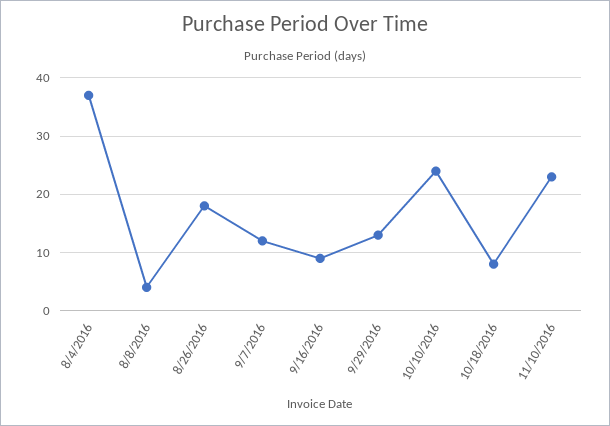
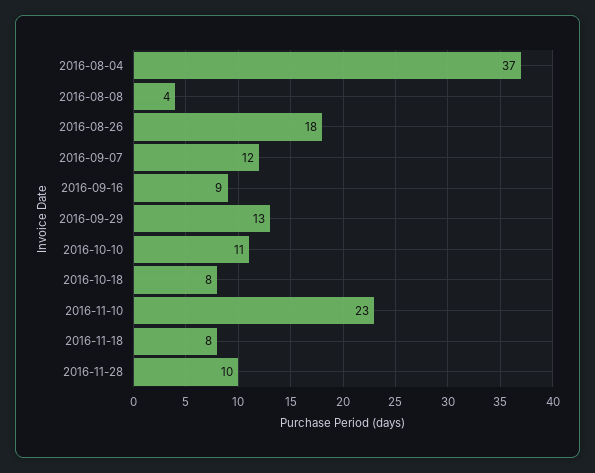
10/10/2016: 25 -> 11
2016-11-18: none -> 8
2016-11-28: none -> 10

